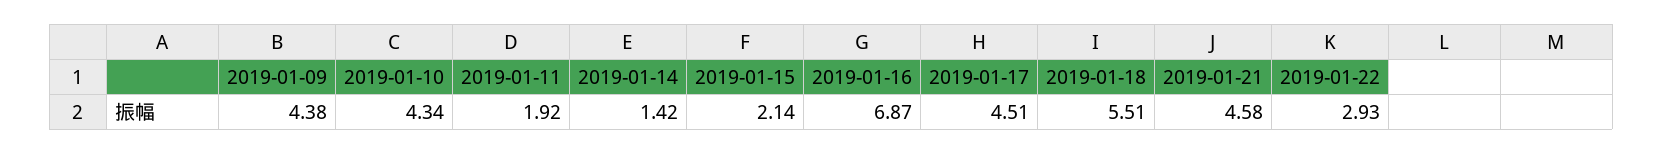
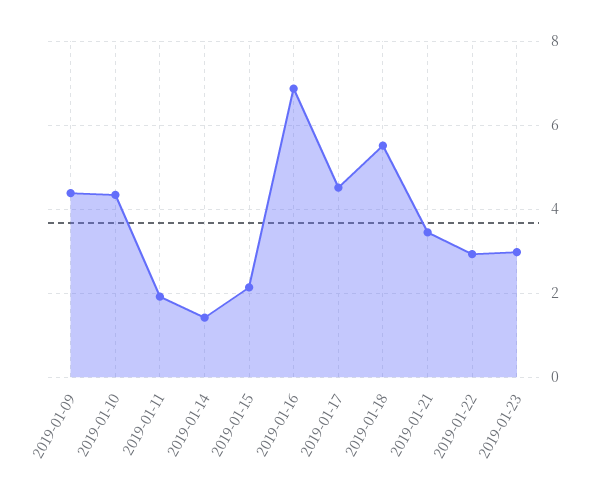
2019-01-21: 4.58 -> 3.4
2019-01-23: none -> 3

